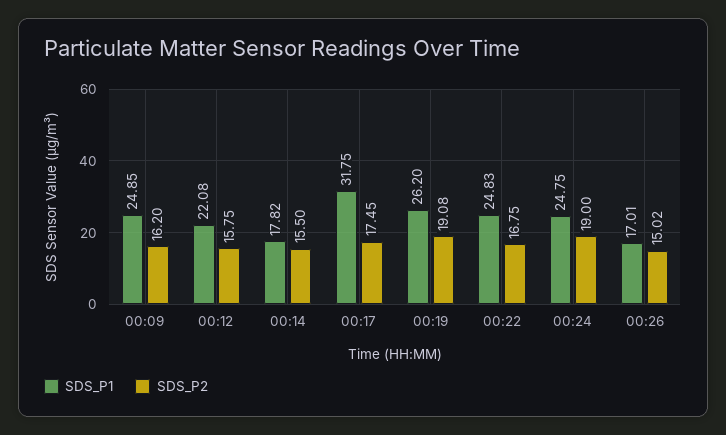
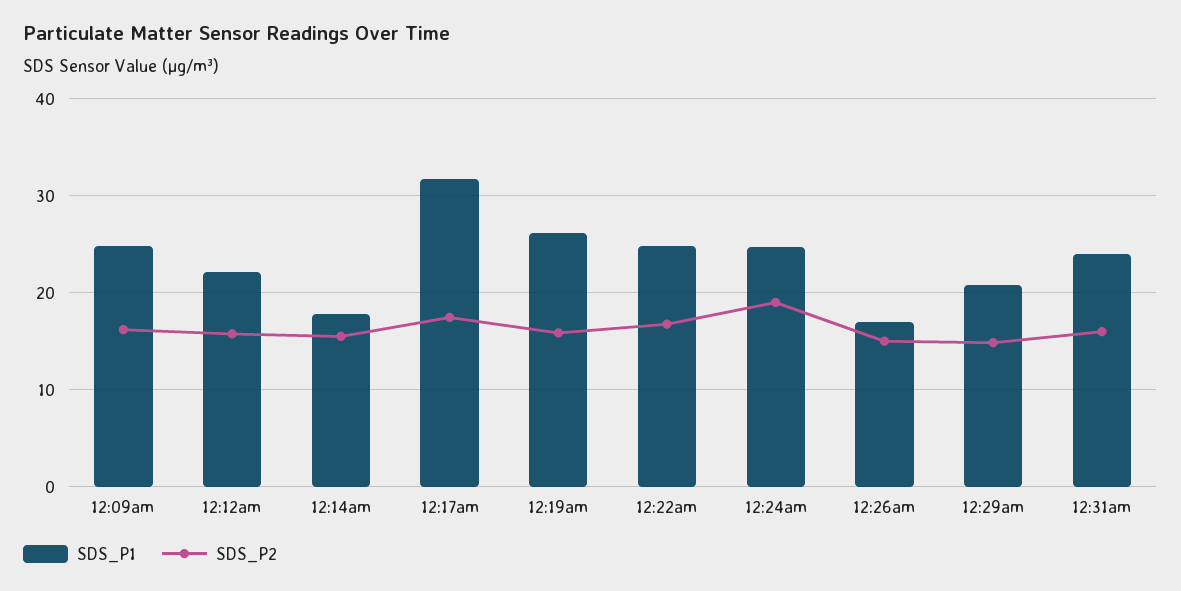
SDS_P2, 00:19: 19.08 -> 16
SDS_P1, 12:29am: none -> 21
SDS_P2, 12:29am: none -> 15
SDS_P1, 12:31am: none -> 24
SDS_P2, 12:31am: none -> 16

